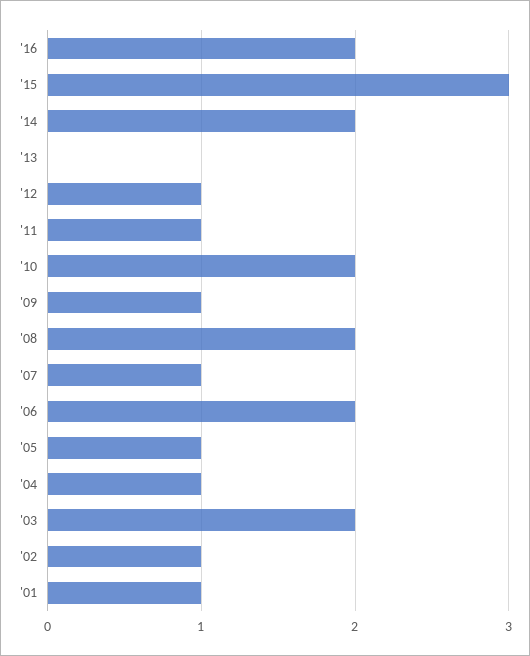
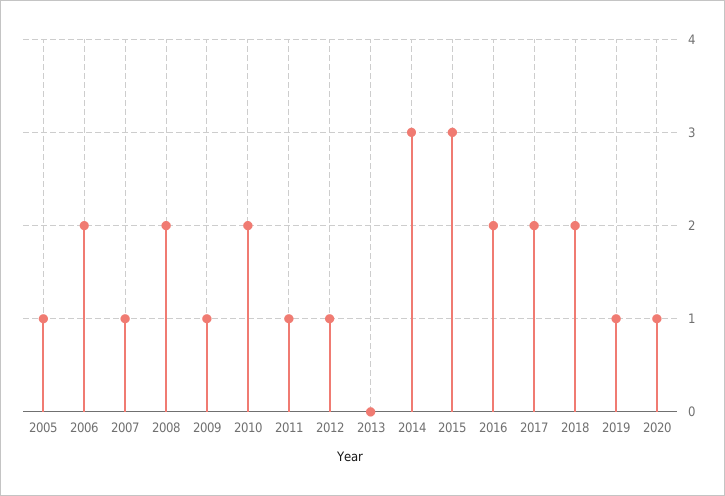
'14: 2 -> 3
'04: 1 -> none
'03: 2 -> none
'02: 1 -> none
'01: 1 -> none
2017: none -> 2
2018: none -> 2
2019: none -> 1
2020: none -> 1

